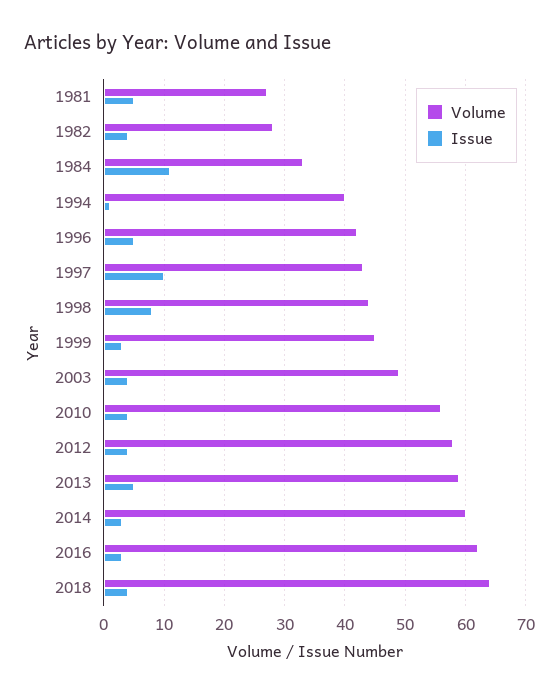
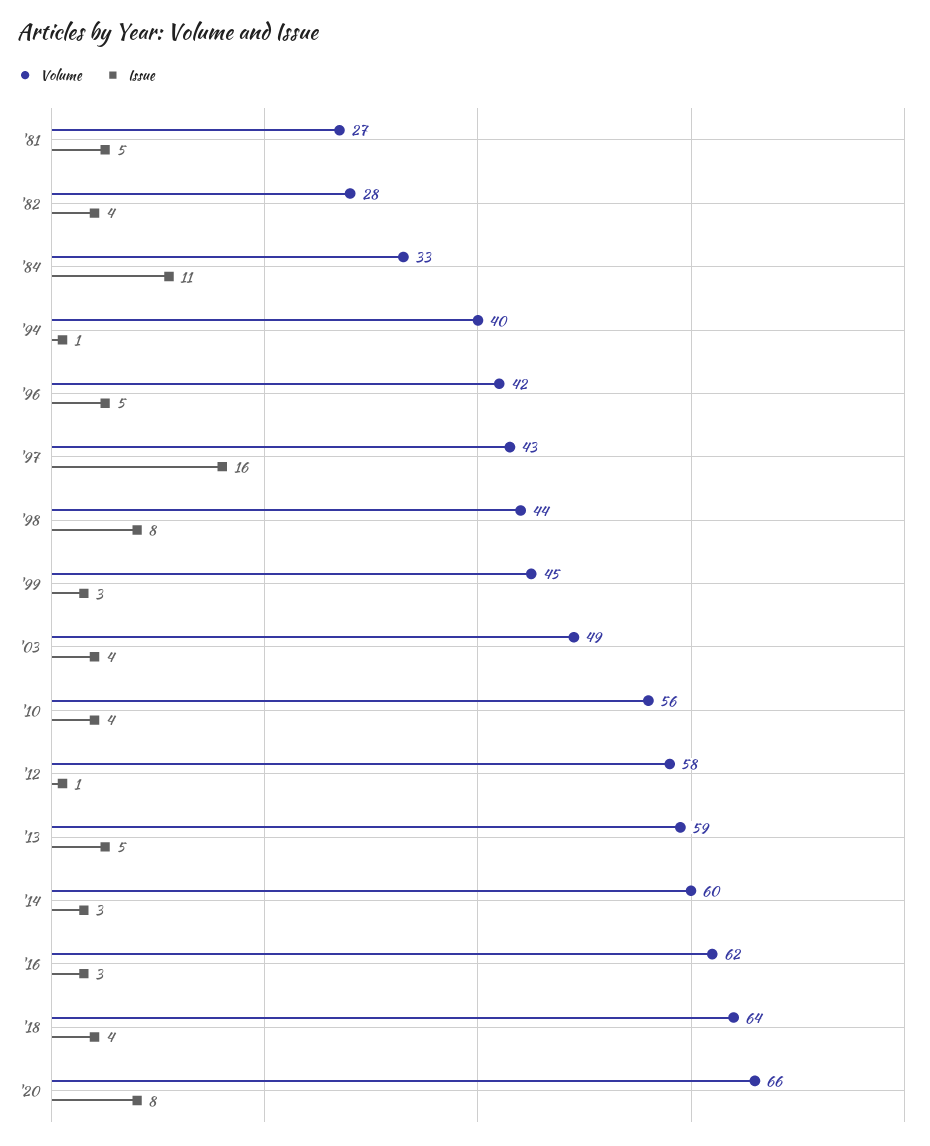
Issue, 1997: 10 -> 16
Issue, 2012: 4 -> 1
Volume, '20: none -> 66
Issue, '20: none -> 8

